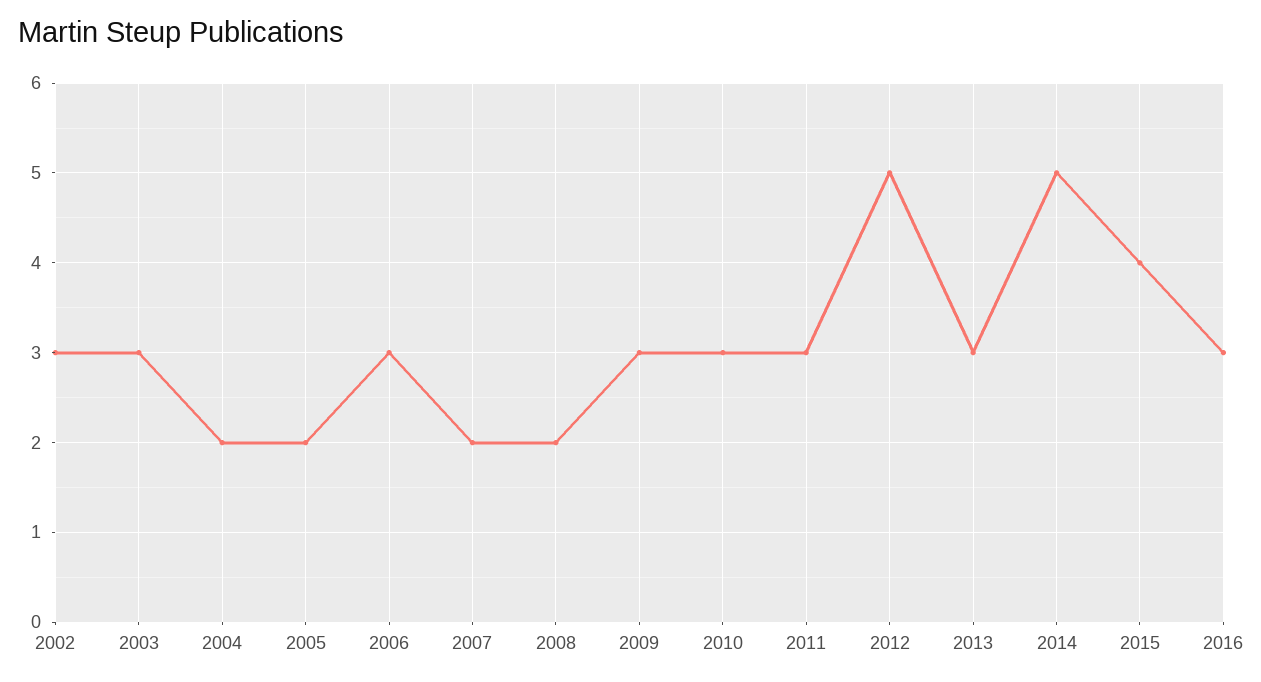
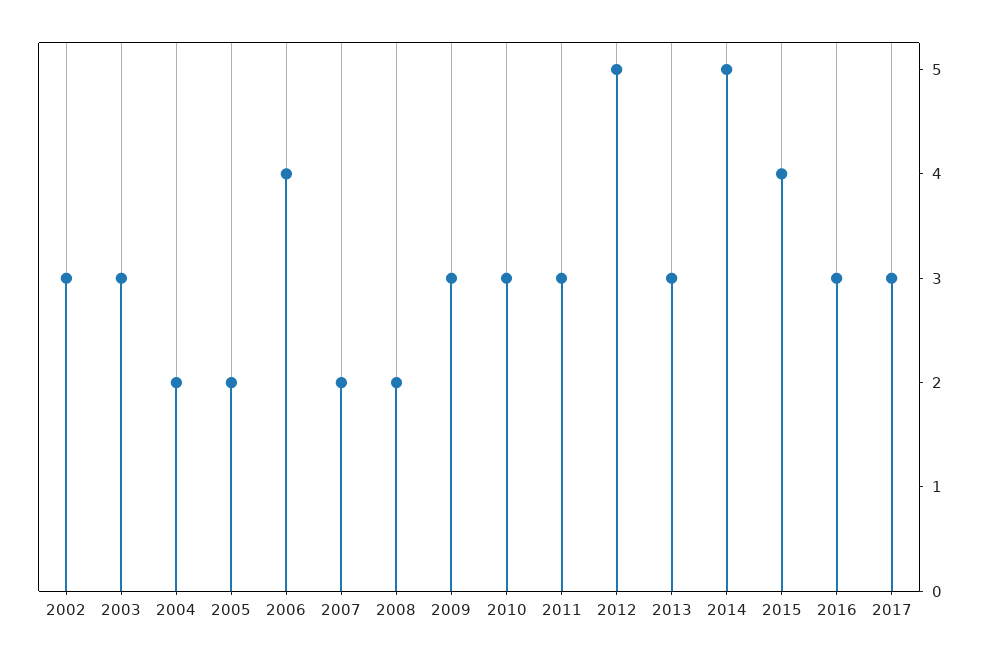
2006: 3 -> 4
2017: none -> 3

